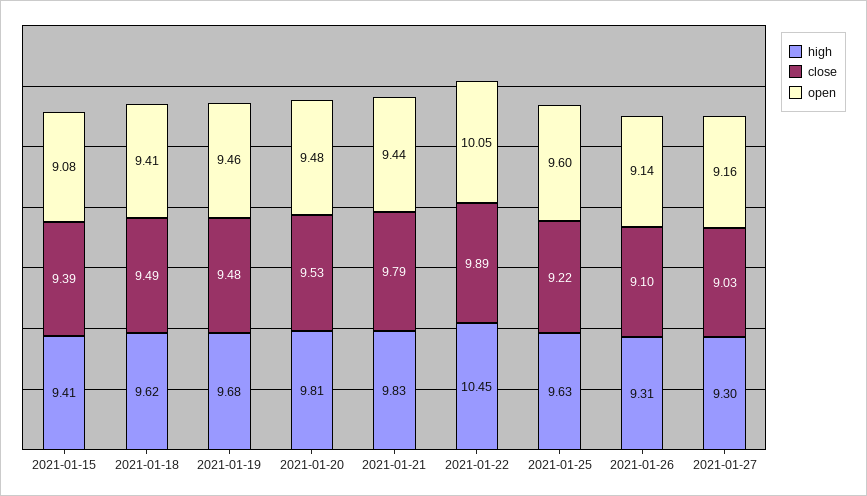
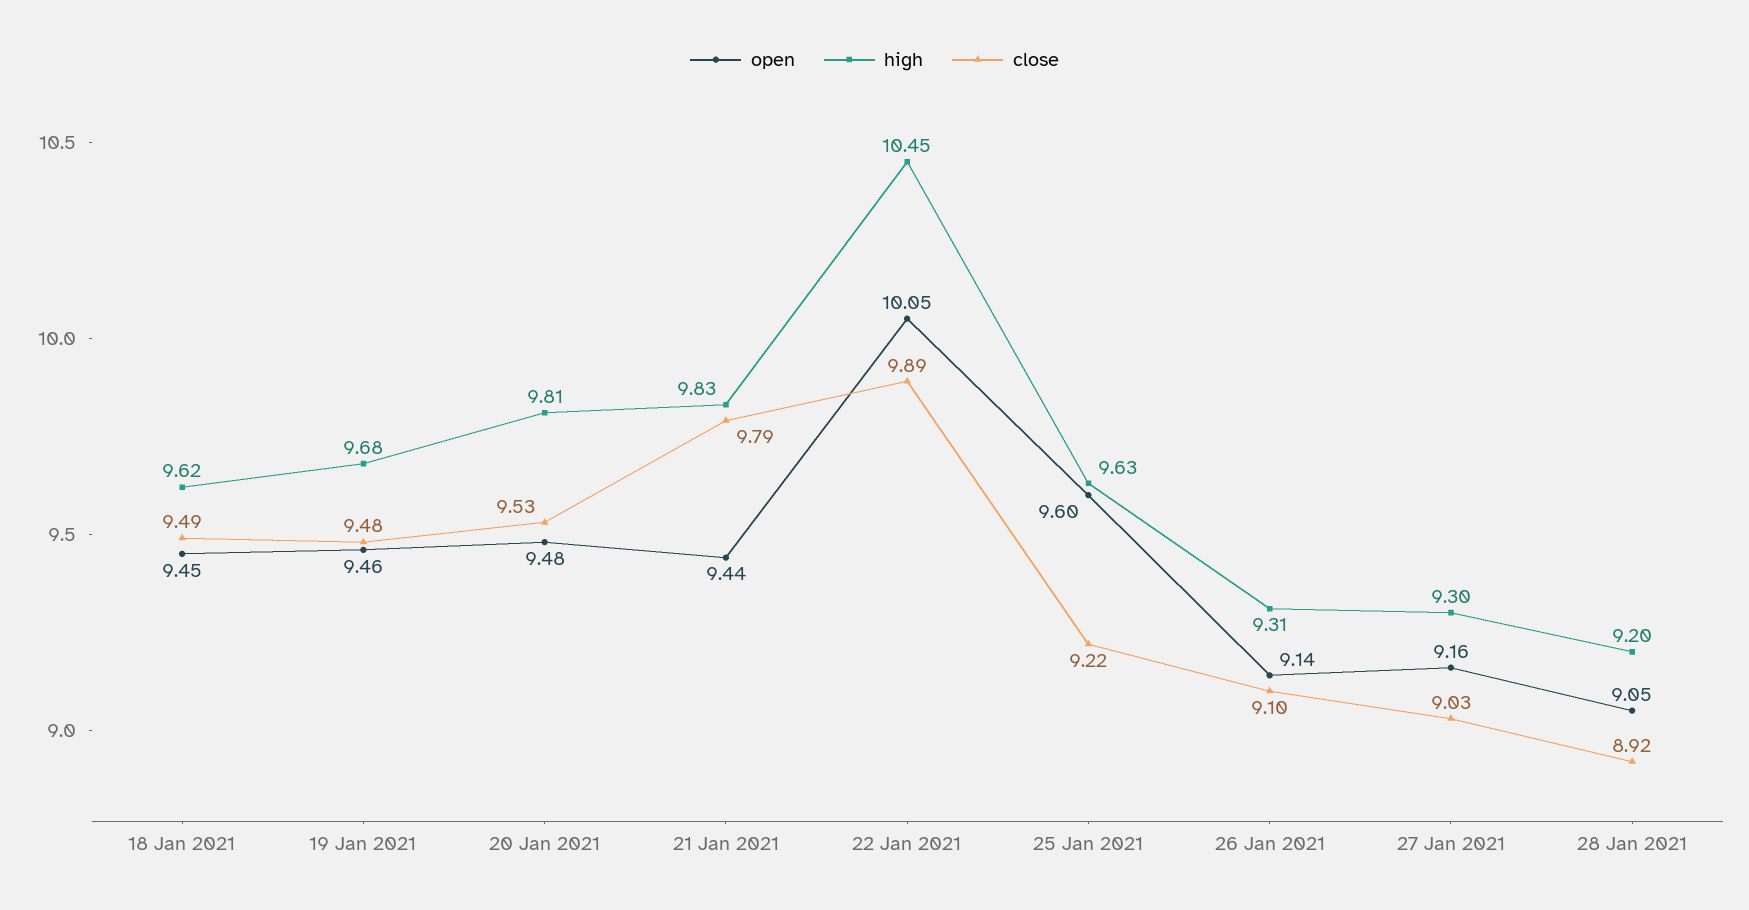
high, 2021-01-15: 9.41 -> none
close, 2021-01-15: 9.39 -> none
open, 2021-01-15: 9.08 -> none
open, 2021-01-18: 9.41 -> 9.45
open, 28 Jan 2021: none -> 9.05
high, 28 Jan 2021: none -> 9.2
close, 28 Jan 2021: none -> 8.92

